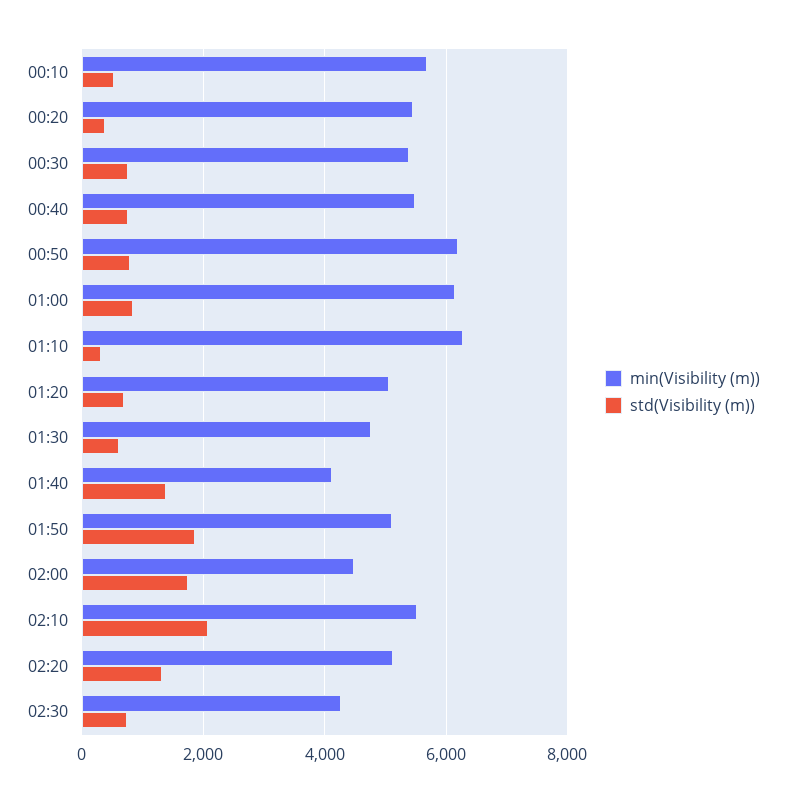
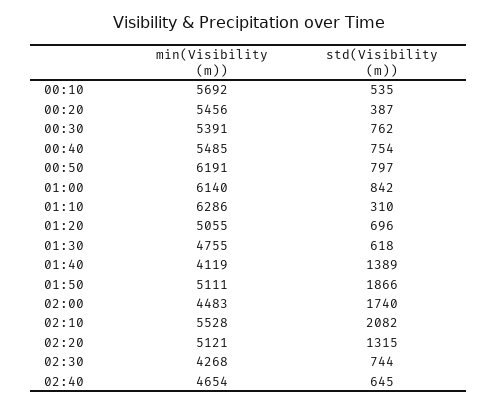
min(Visibility (m)), 02:40: none -> 4654
std(Visibility (m)), 02:40: none -> 645

